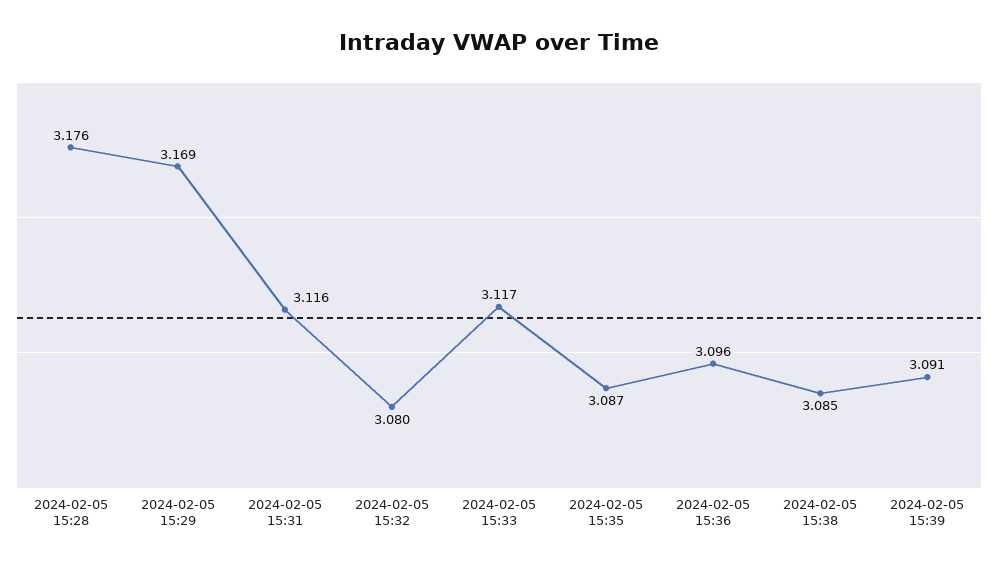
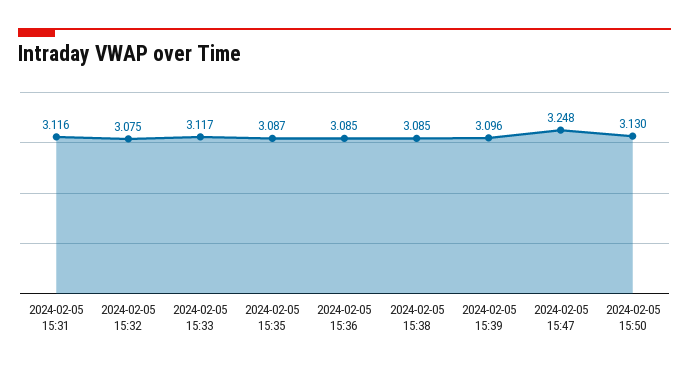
2024-02-05 15:28: 3.176 -> none
2024-02-05 15:29: 3.169 -> none
2024-02-05 15:32: 3.08 -> 3.075
2024-02-05 15:36: 3.096 -> 3.085
2024-02-05 15:39: 3.091 -> 3.096
2024-02-05 15:47: none -> 3.248
2024-02-05 15:50: none -> 3.13

